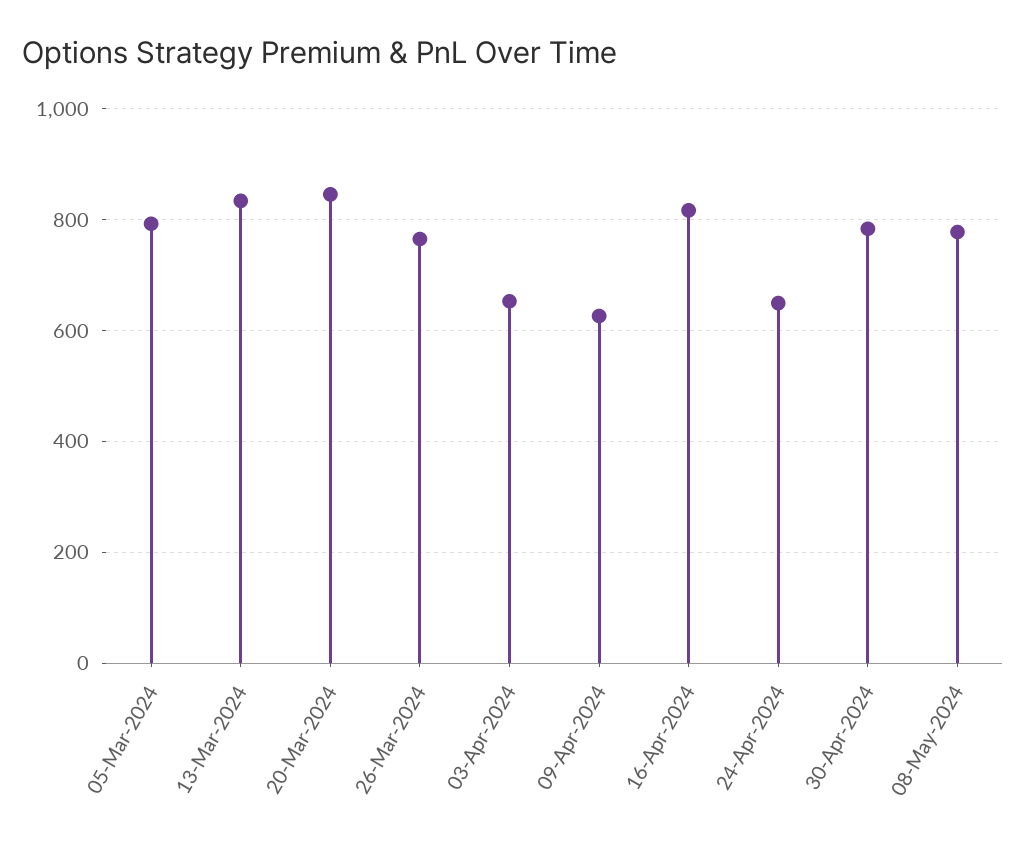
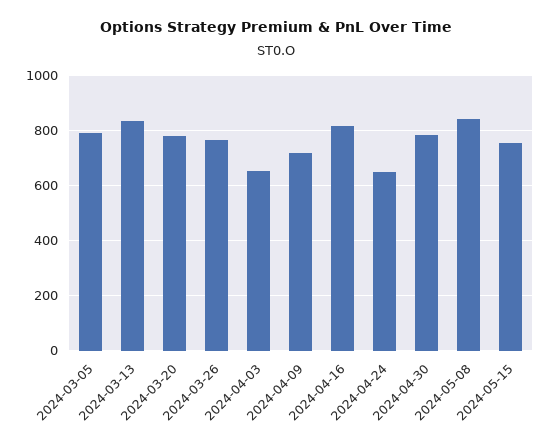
20-Mar-2024: 840 -> 775
09-Apr-2024: 620 -> 725
08-May-2024: 780 -> 850
2024-05-15: none -> 750

